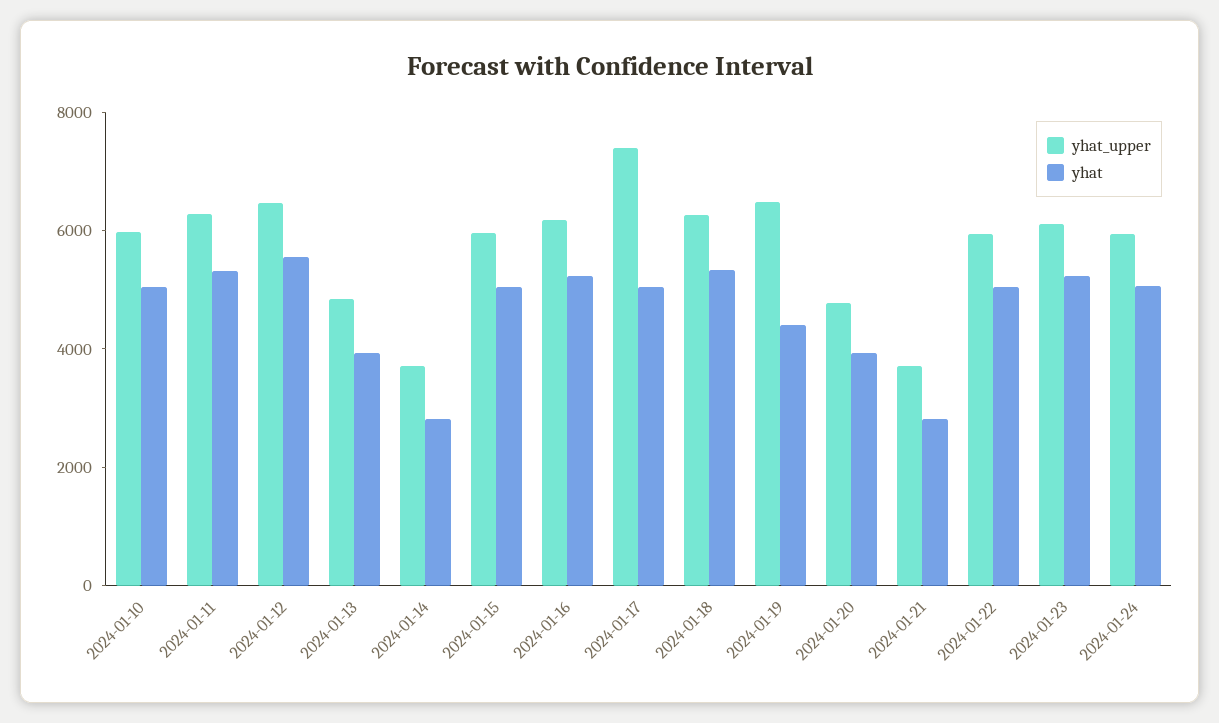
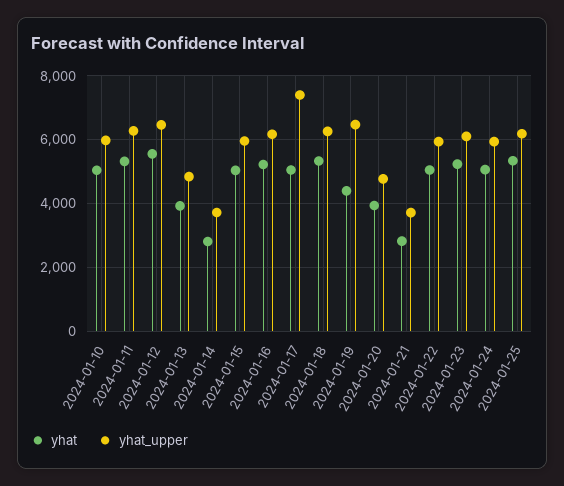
yhat, 2024-01-25: none -> 5400
yhat_upper, 2024-01-25: none -> 6200

